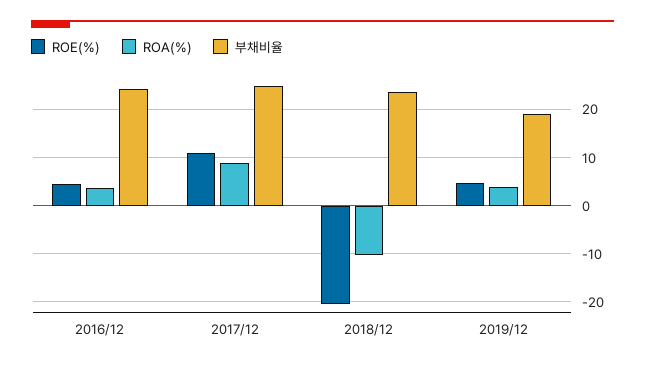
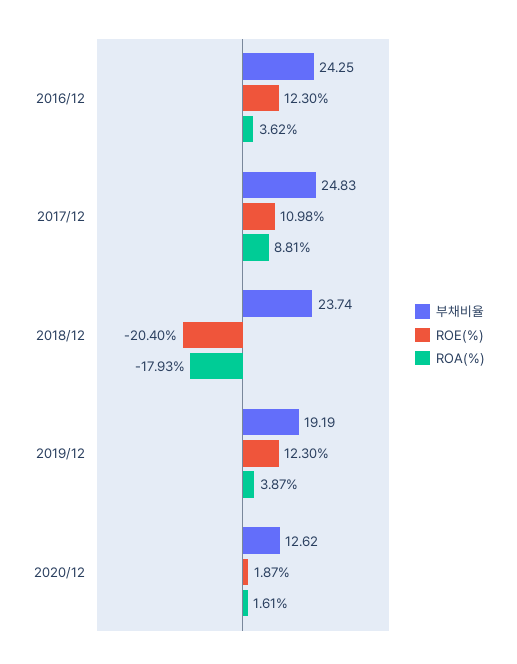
ROE(%), 2016/12: 4 -> 12.3
ROA(%), 2018/12: -10 -> -17.93
ROE(%), 2019/12: 4 -> 12.3
부채비율, 2020/12: none -> 12.62
ROE(%), 2020/12: none -> 1.87
ROA(%), 2020/12: none -> 1.61

